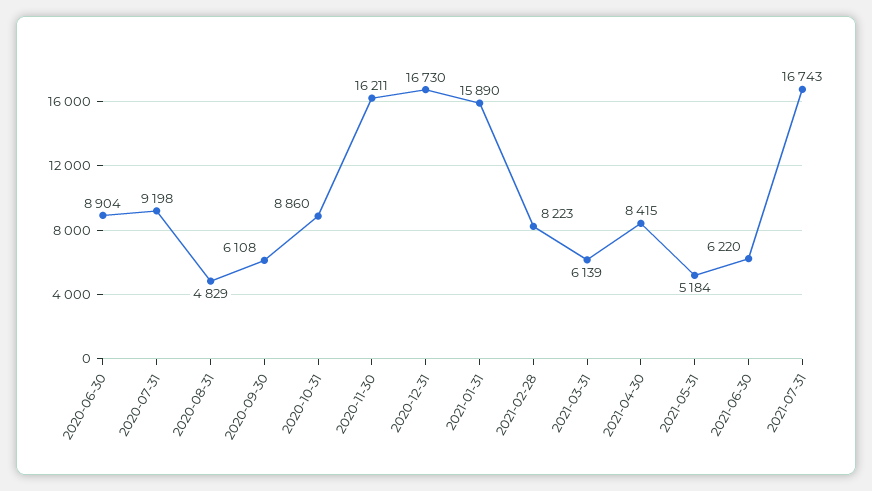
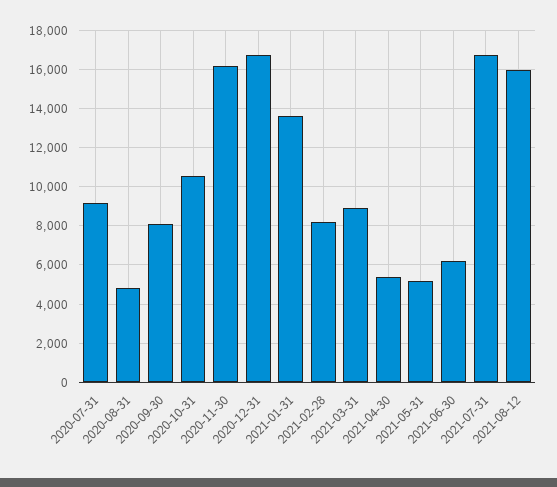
2020-06-30: 8904 -> none
2020-09-30: 6108 -> 8000
2020-10-31: 8860 -> 10500
2021-01-31: 15890 -> 13500
2021-03-31: 6139 -> 9000
2021-04-30: 8415 -> 5500
2021-08-12: none -> 16000

